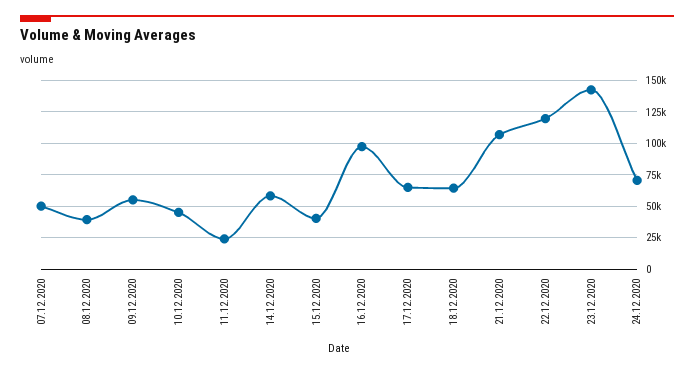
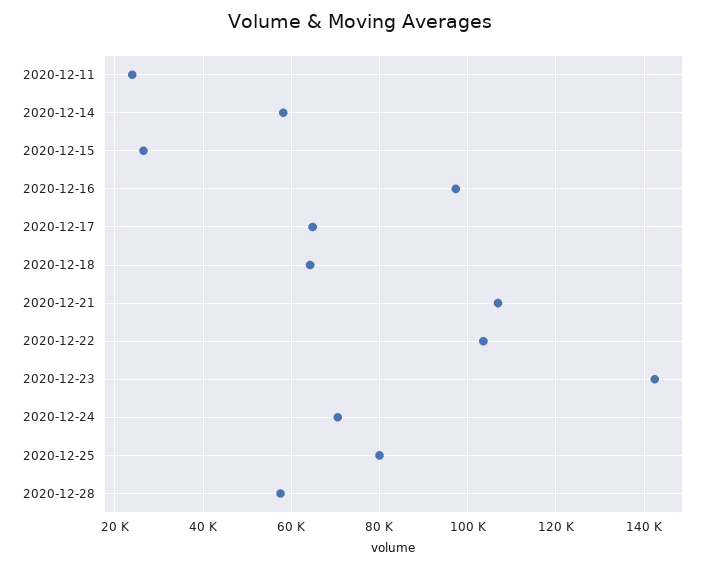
07.12.2020: 50000 -> none
08.12.2020: 40000 -> none
09.12.2020: 55000 -> none
10.12.2020: 45000 -> none
15.12.2020: 40000 -> 26000
22.12.2020: 120000 -> 104000
2020-12-25: none -> 80000
2020-12-28: none -> 58000

